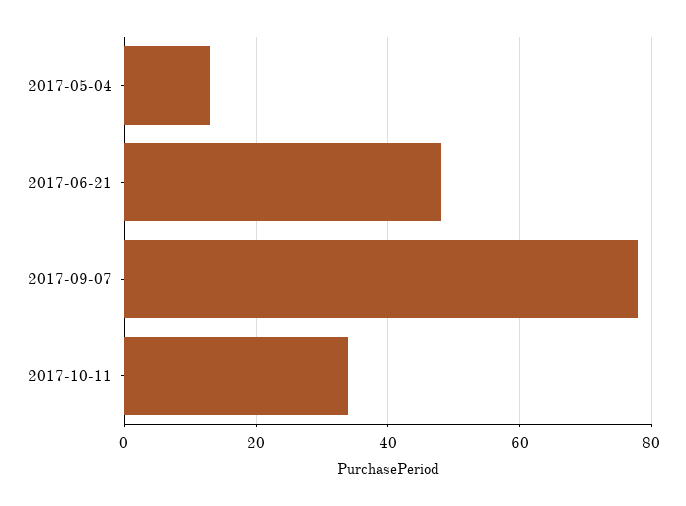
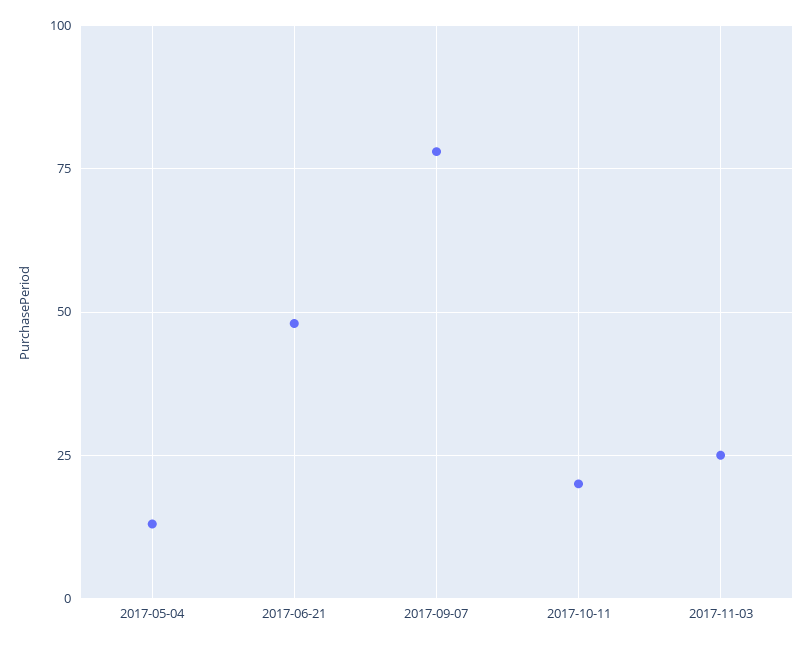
2017-10-11: 35 -> 20
2017-11-03: none -> 25

